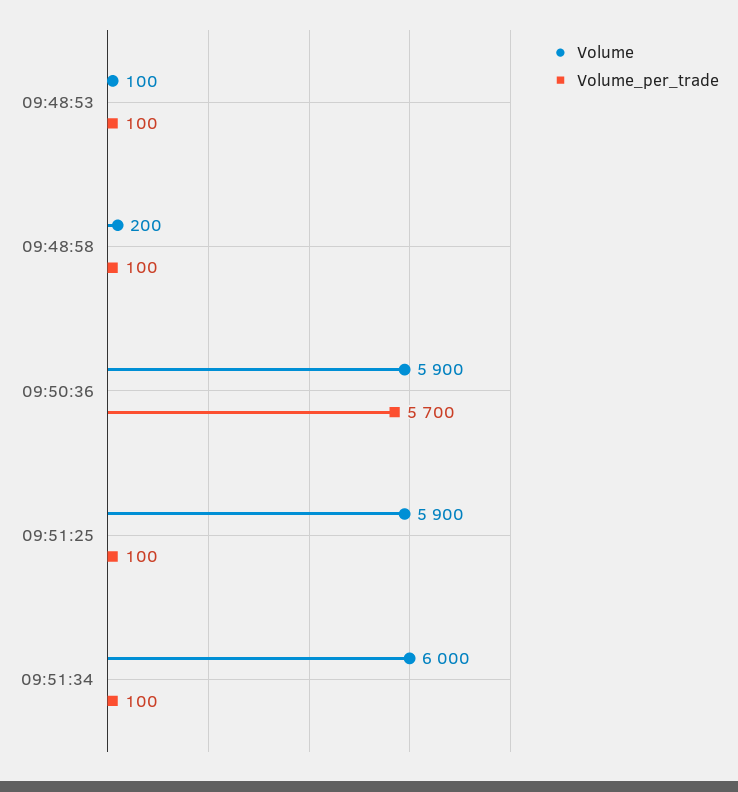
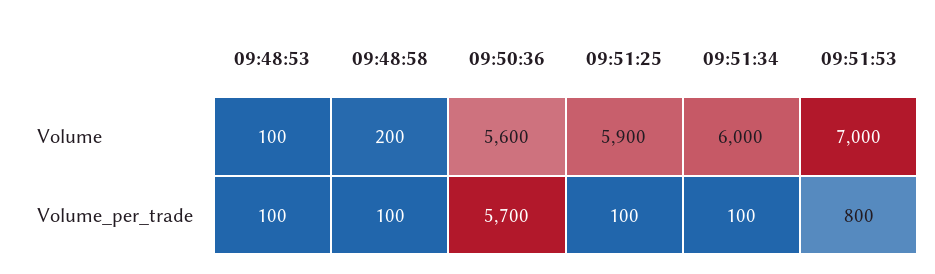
Volume, 09:50:36: 5900 -> 5600
Volume, 09:51:53: none -> 7000
Volume_per_trade, 09:51:53: none -> 800

